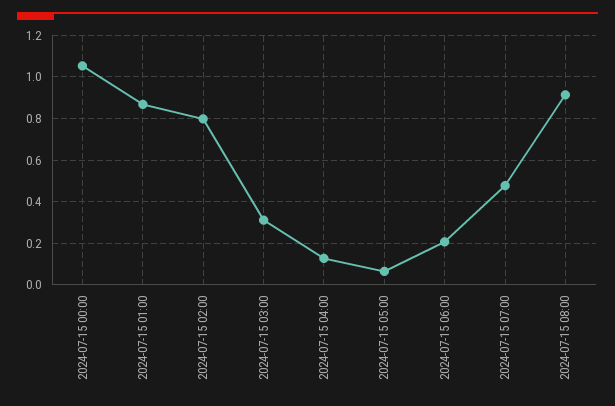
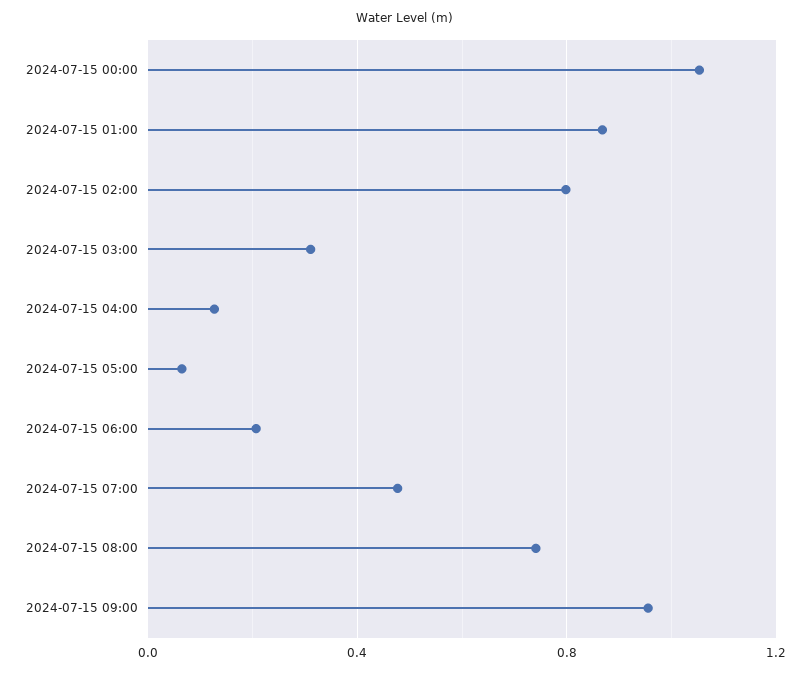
2024-07-15 08:00: 0.9 -> 0.75
2024-07-15 09:00: none -> 0.95

